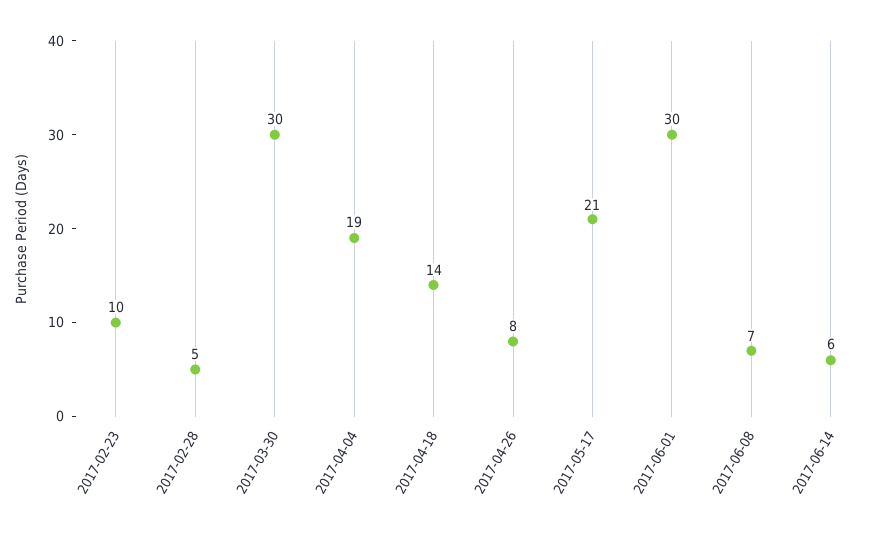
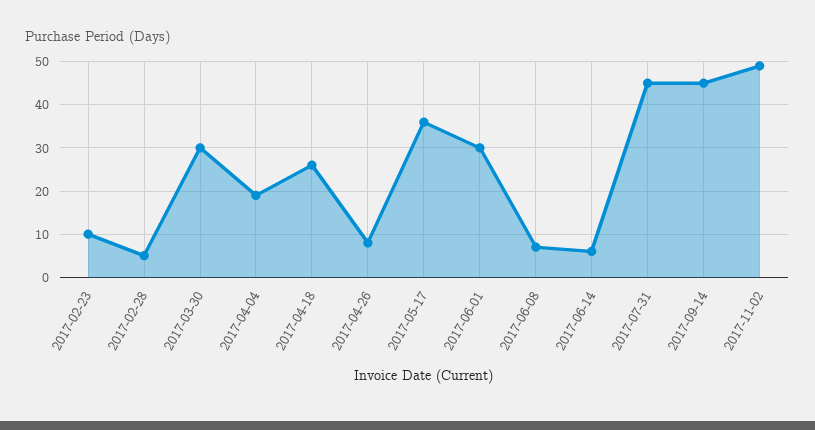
2017-04-18: 14 -> 25
2017-05-17: 21 -> 35
2017-07-31: none -> 45
2017-09-14: none -> 45
2017-11-02: none -> 50

